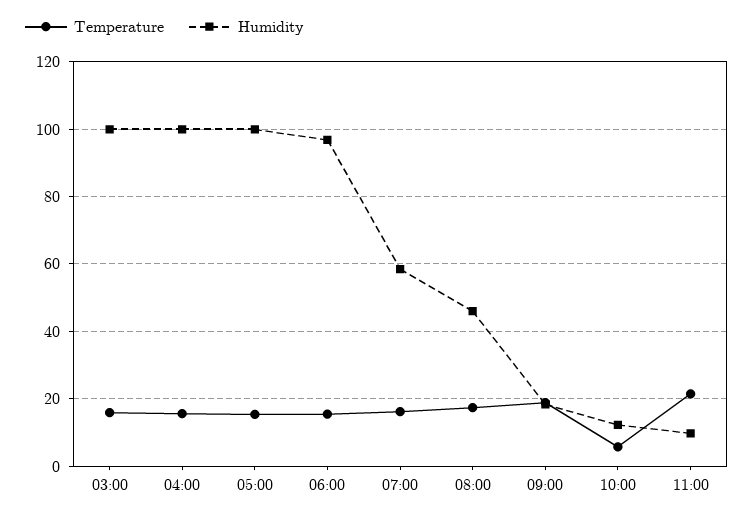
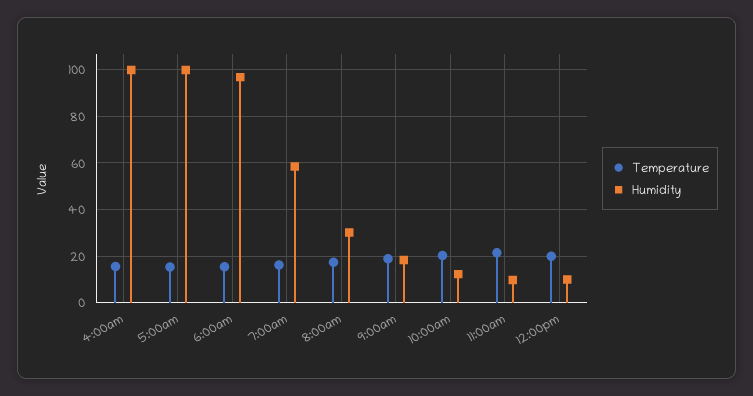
Temperature, 03:00: 16 -> none
Humidity, 03:00: 100 -> none
Humidity, 08:00: 46 -> 30
Temperature, 10:00: 6 -> 20
Temperature, 12:00pm: none -> 20
Humidity, 12:00pm: none -> 10

